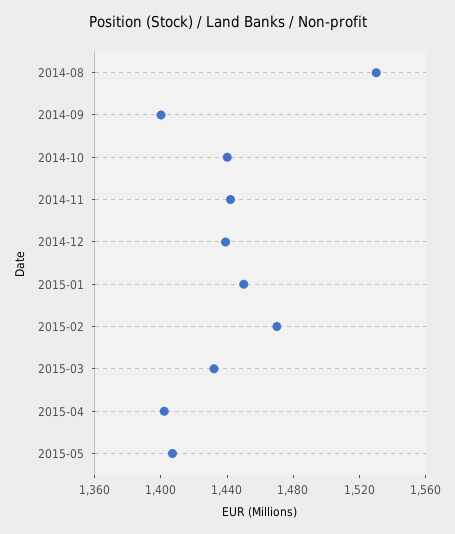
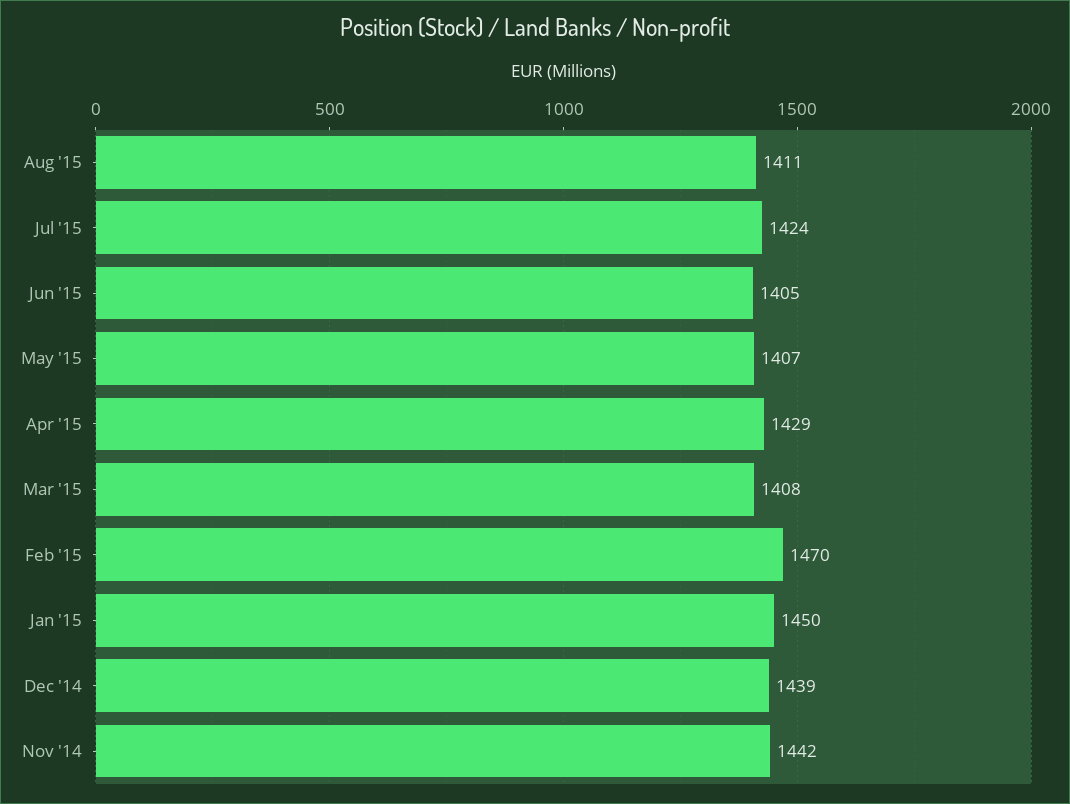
2014-08: 1530 -> none
2014-09: 1400 -> none
2014-10: 1440 -> none
2015-03: 1430 -> 1408
2015-04: 1400 -> 1429
Aug '15: none -> 1411
Jul '15: none -> 1424
Jun '15: none -> 1405

